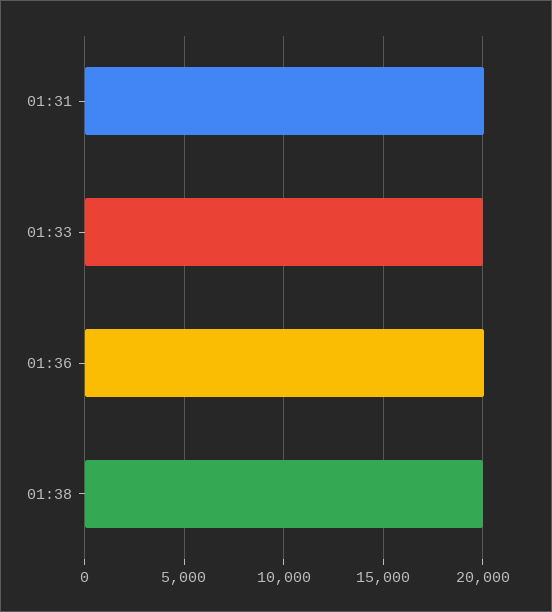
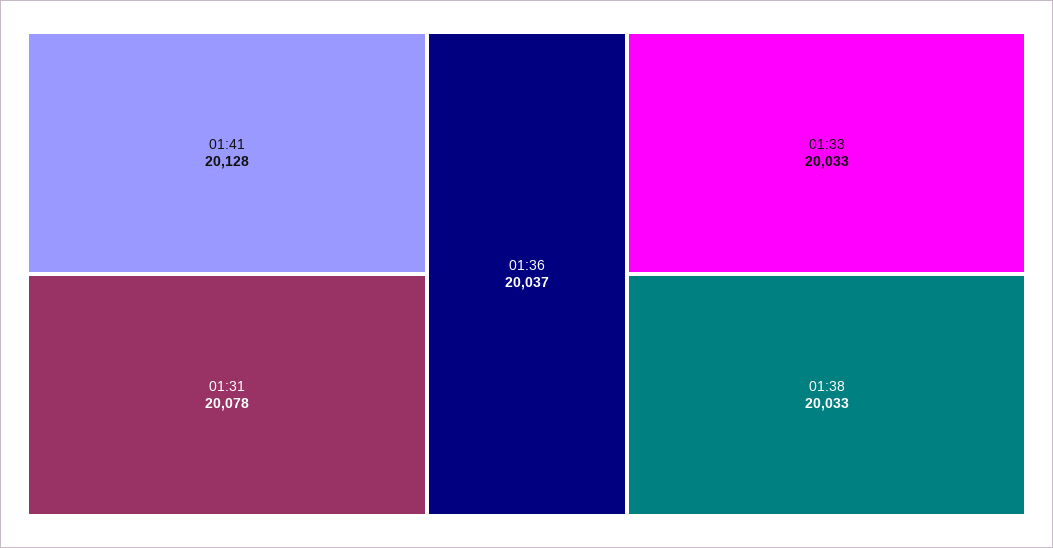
01:41: none -> 20128

